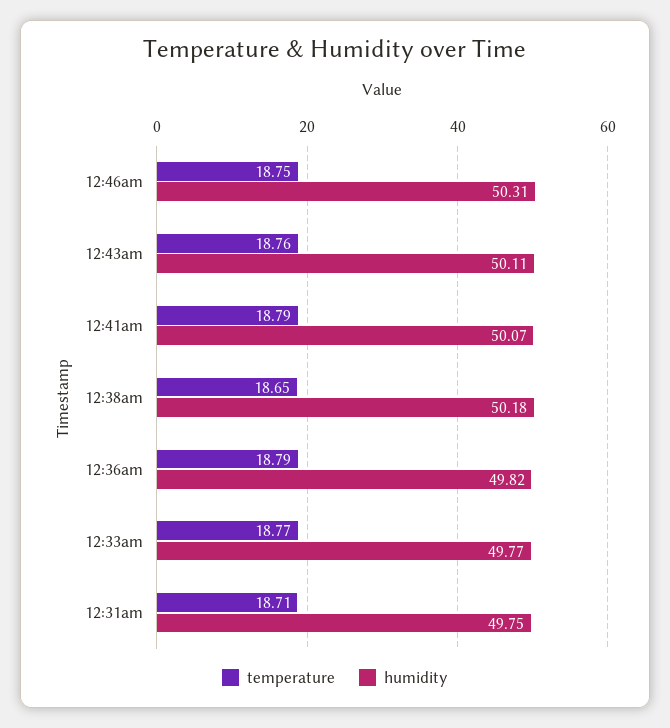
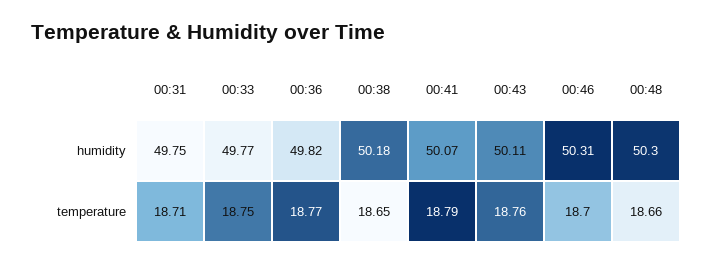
temperature, 12:46am: 18.75 -> 18.7
temperature, 12:36am: 18.79 -> 18.77
temperature, 12:33am: 18.77 -> 18.75
humidity, 00:48: none -> 50.3
temperature, 00:48: none -> 18.66

